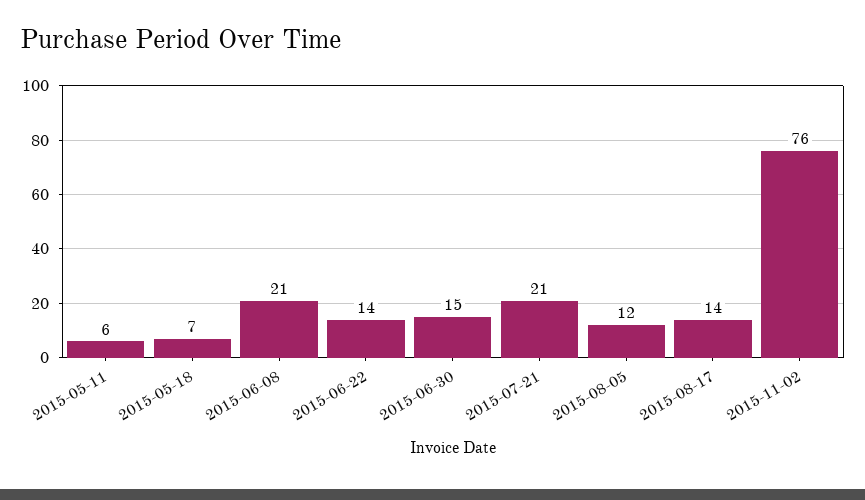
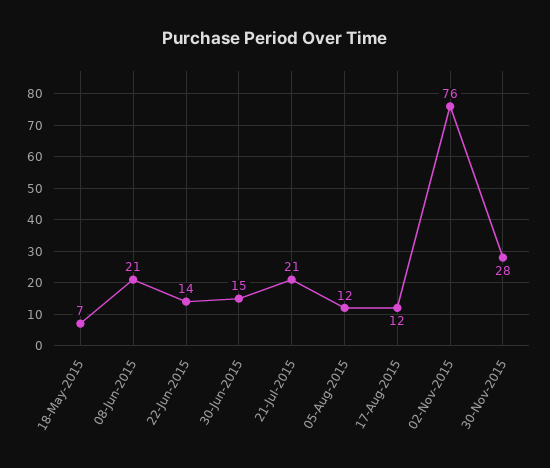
2015-05-11: 6 -> none
2015-08-17: 14 -> 12
30-Nov-2015: none -> 28

